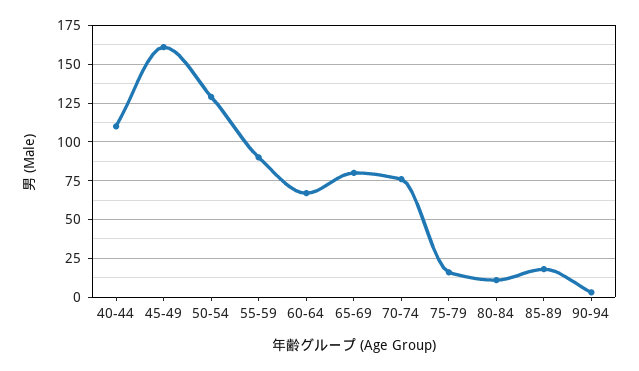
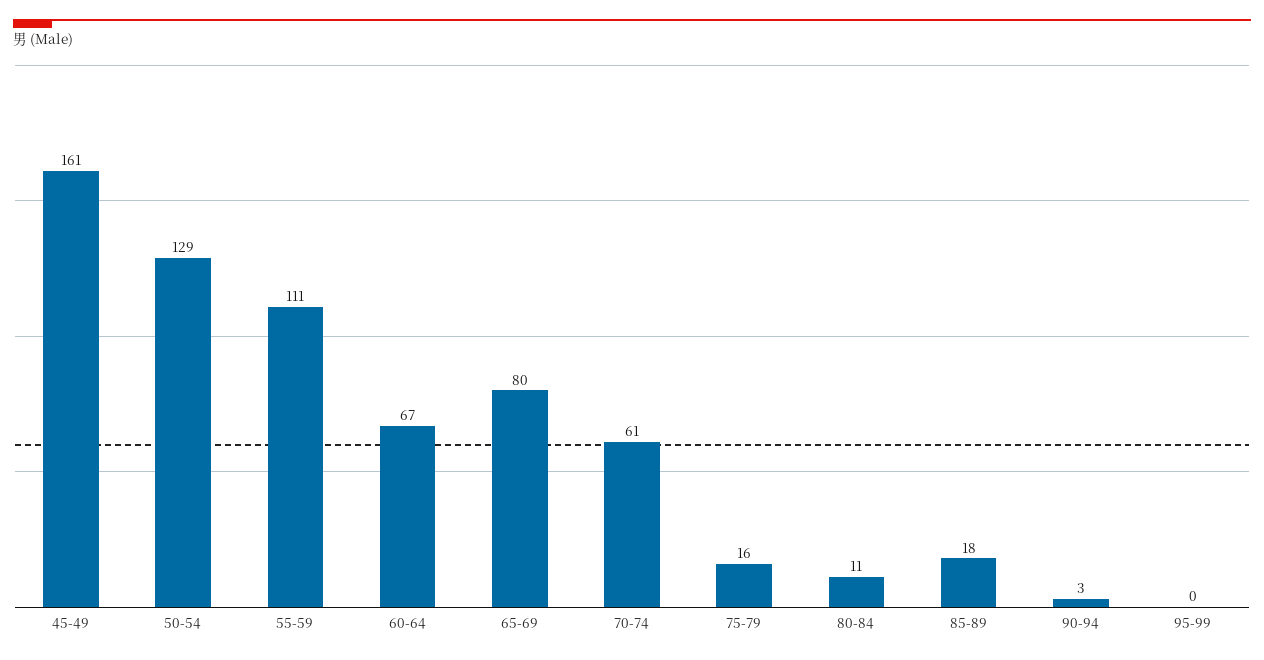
40-44: 110 -> none
55-59: 90 -> 111
70-74: 75 -> 61
95-99: none -> 0

